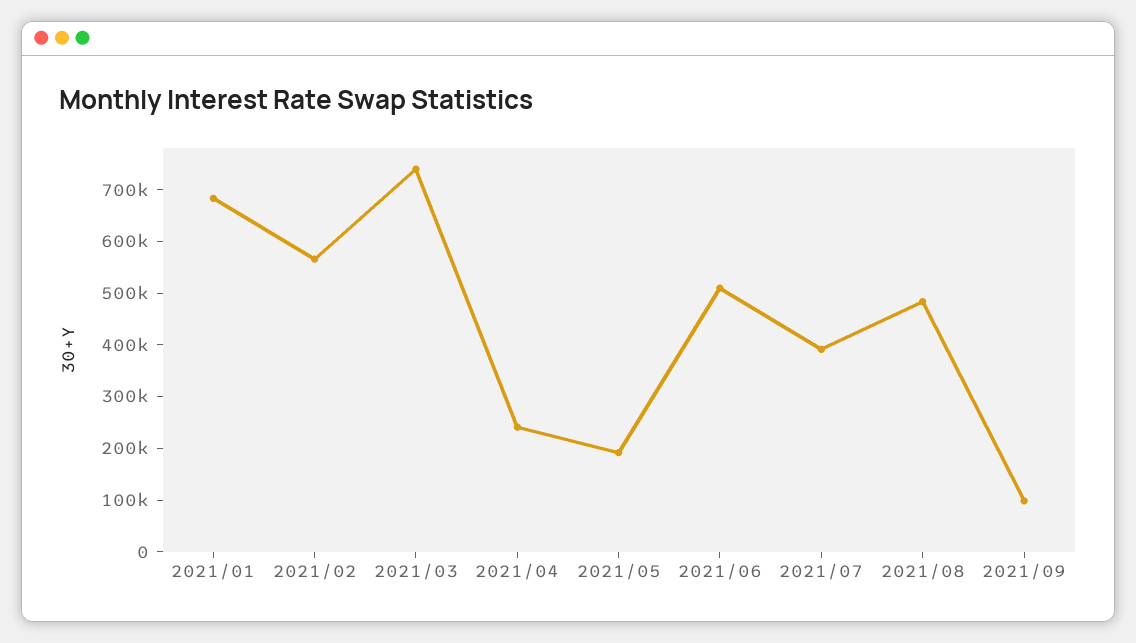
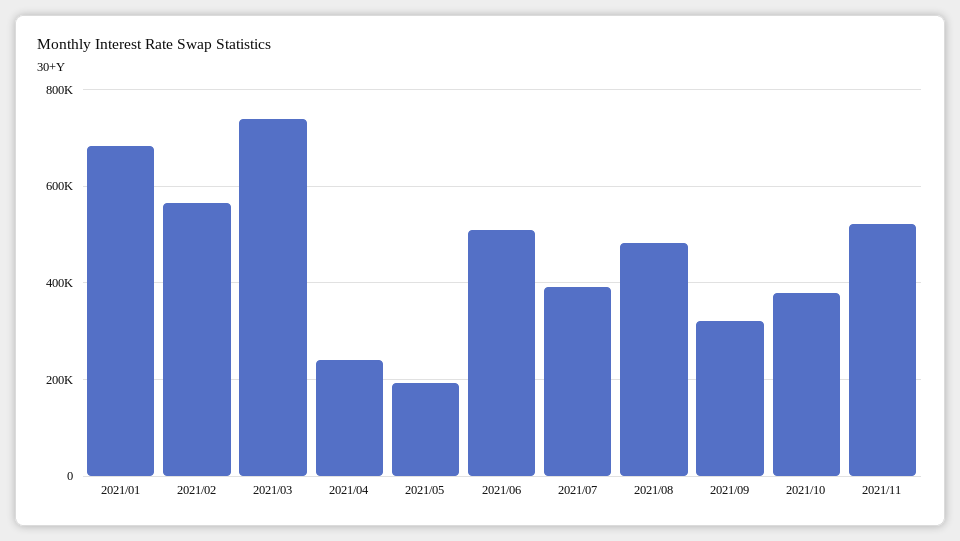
2021/09: 100000 -> 320000
2021/10: none -> 380000
2021/11: none -> 520000

